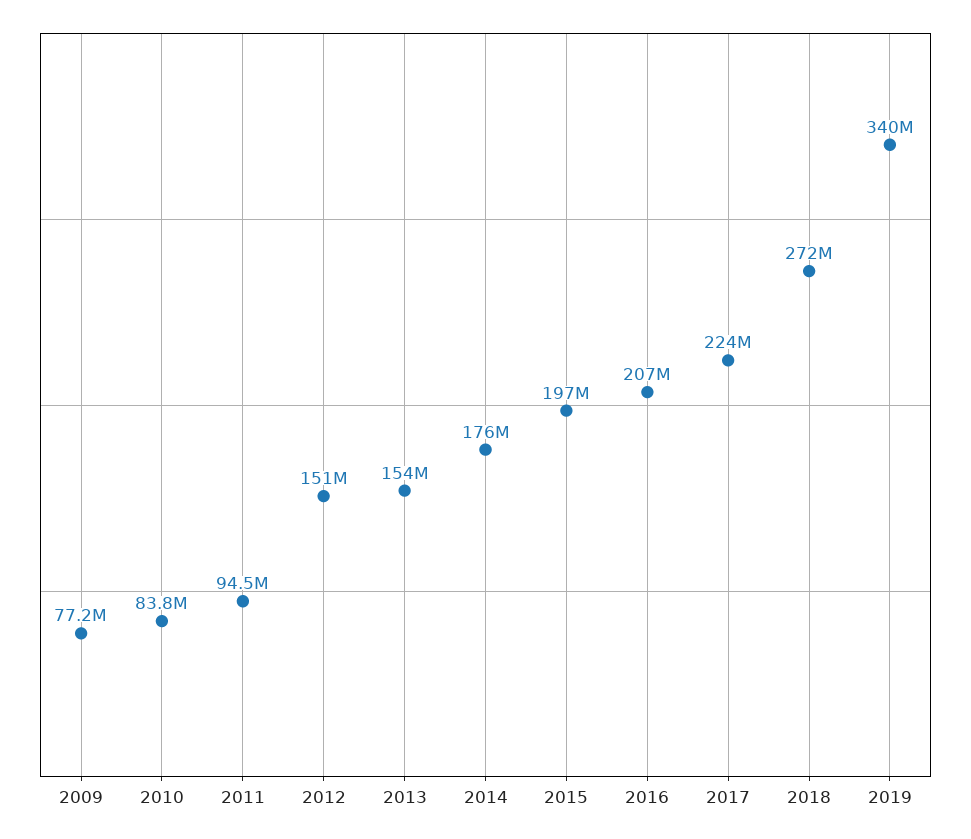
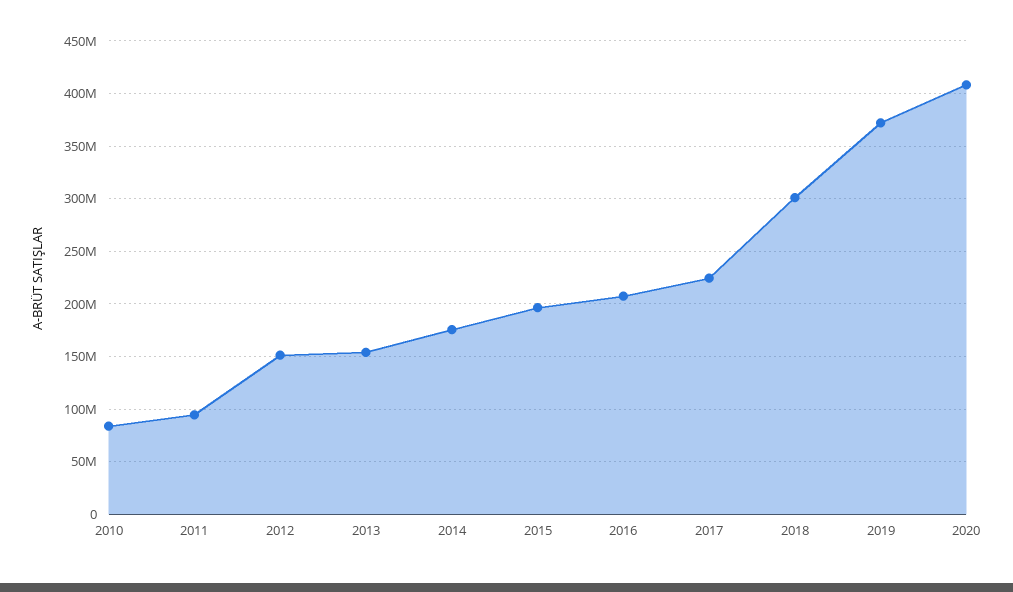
2009: 77200000 -> none
2018: 272000000 -> 300000000
2019: 340000000 -> 370000000
2020: none -> 410000000

